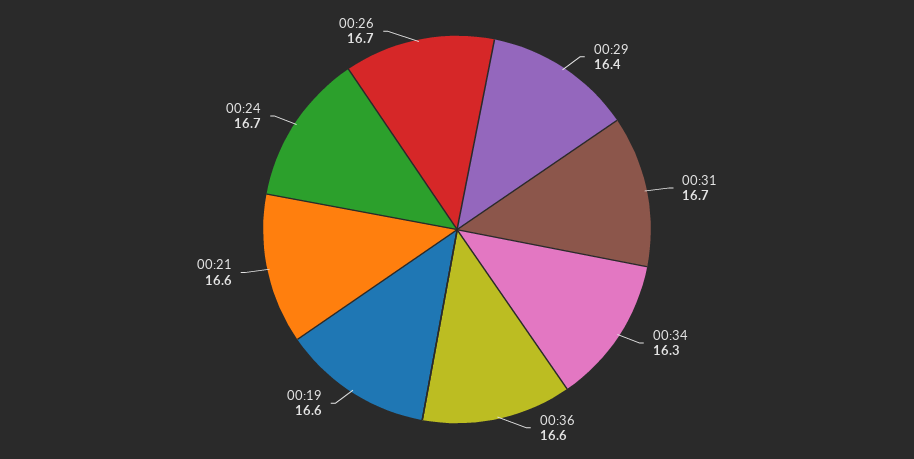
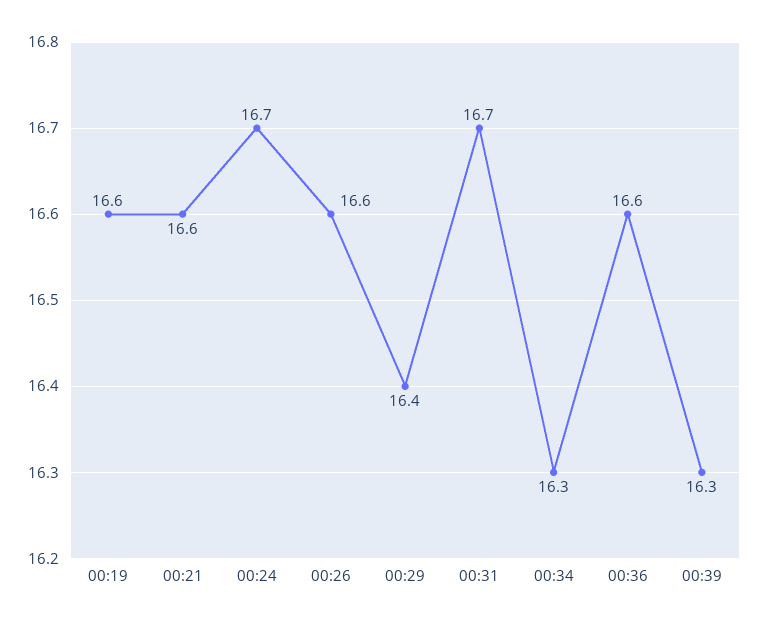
00:26: 16.7 -> 16.6
00:39: none -> 16.3

